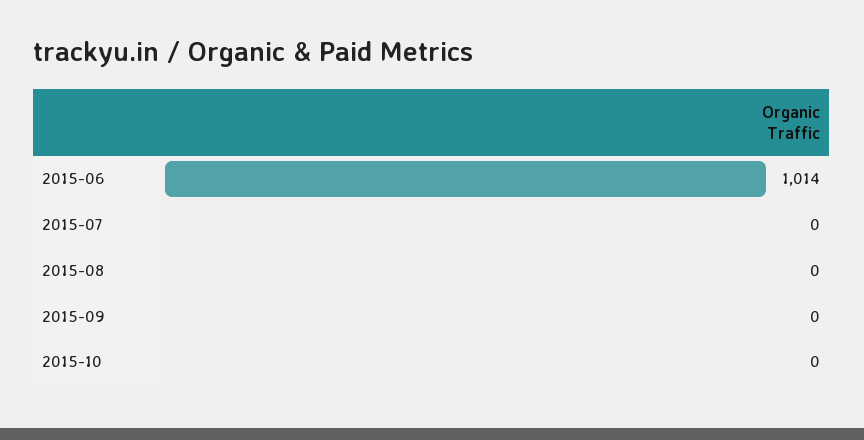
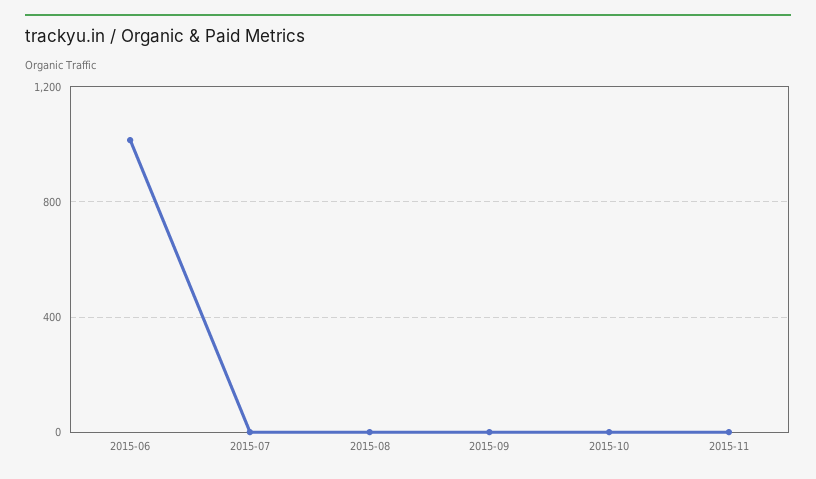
2015-11: none -> 0

